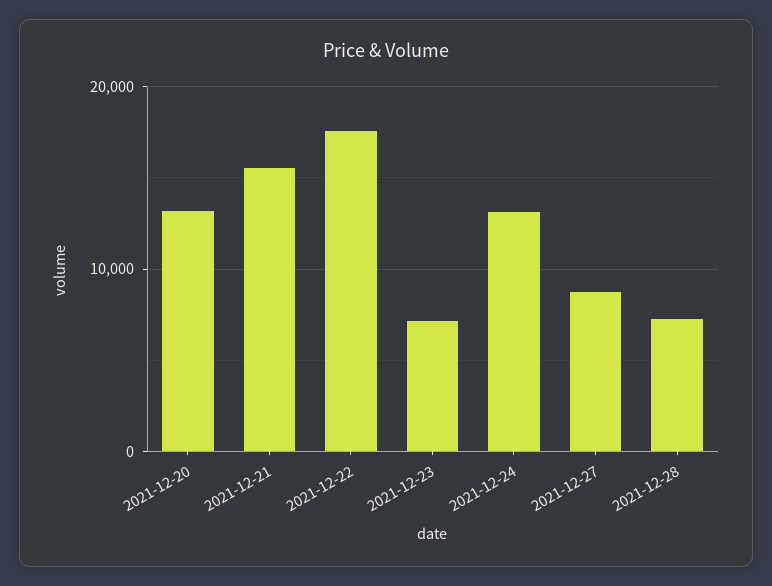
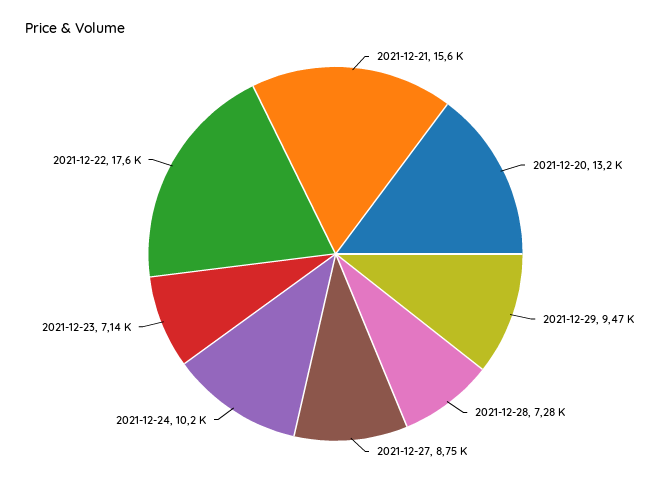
2021-12-24: 13000 -> 10200
2021-12-29: none -> 9470

